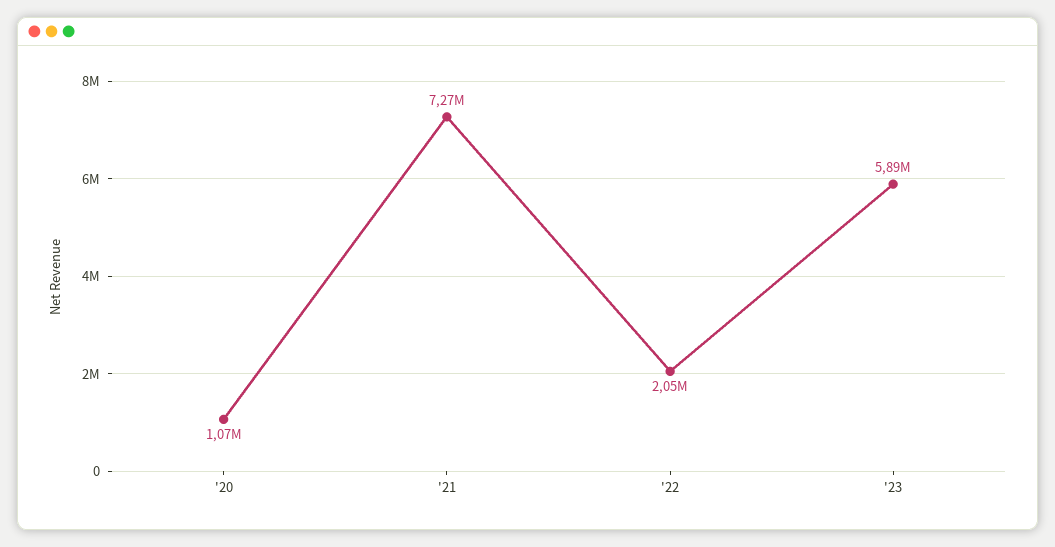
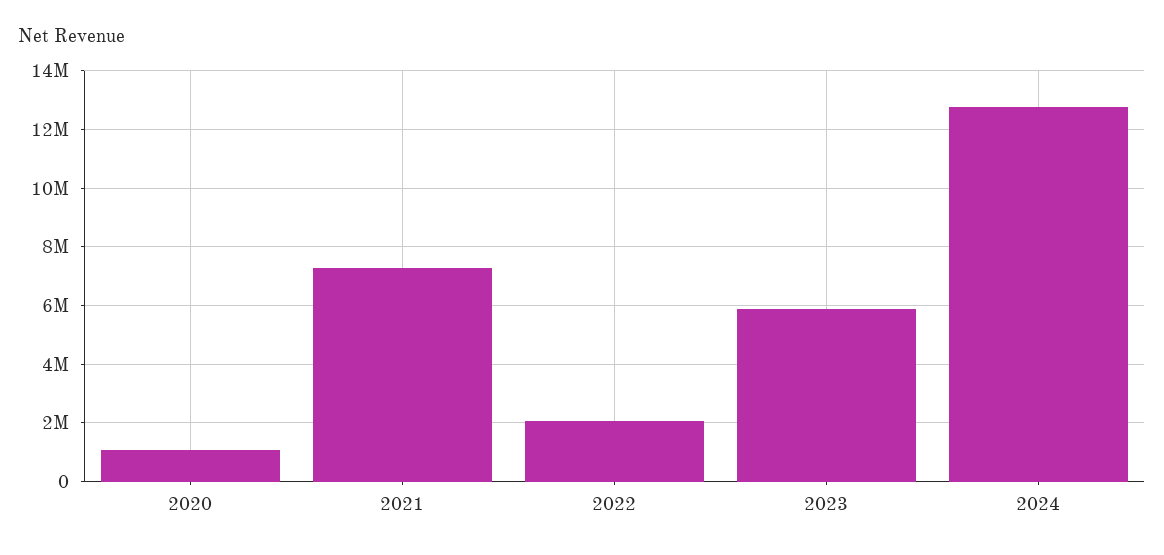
2024: none -> 12750000

